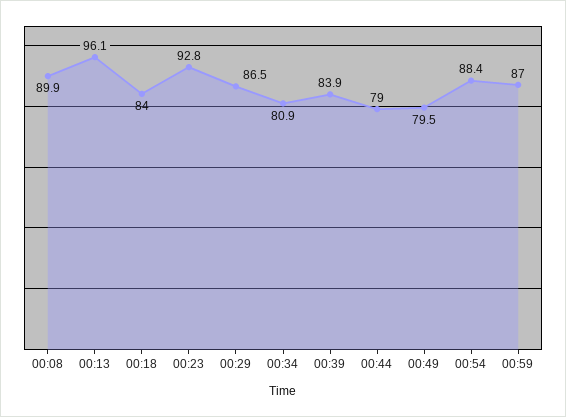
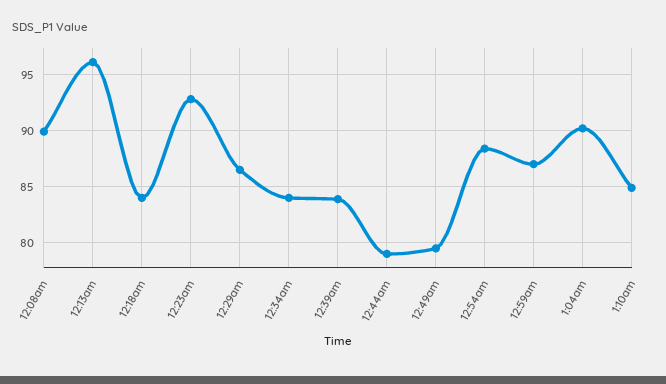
00:34: 80.9 -> 84
1:04am: none -> 90
1:10am: none -> 85

